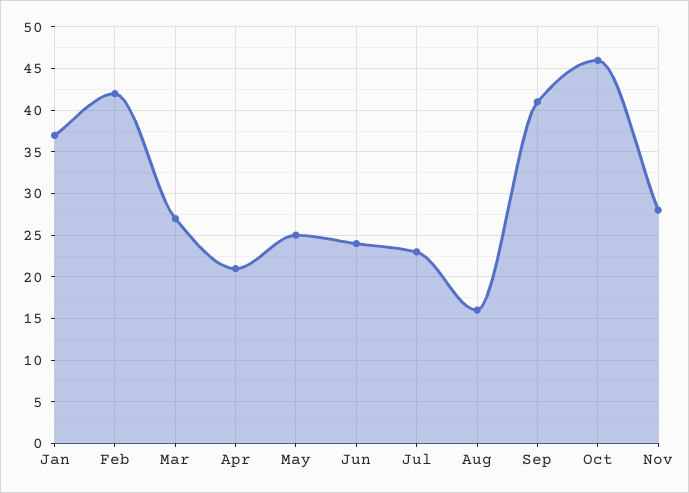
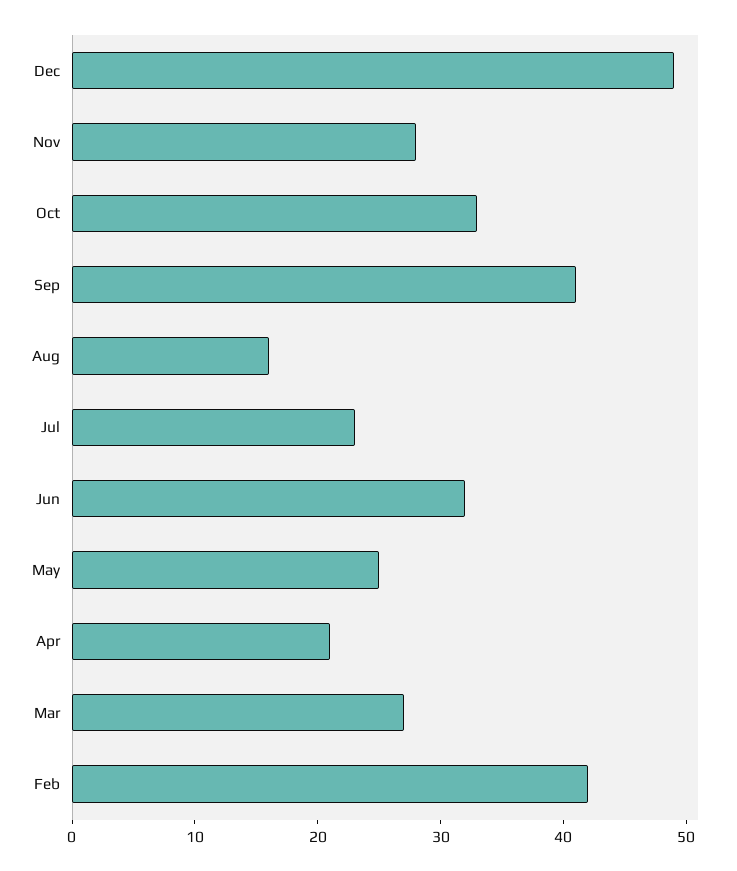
Jan: 37 -> none
Jun: 24 -> 32
Oct: 46 -> 33
Dec: none -> 49

